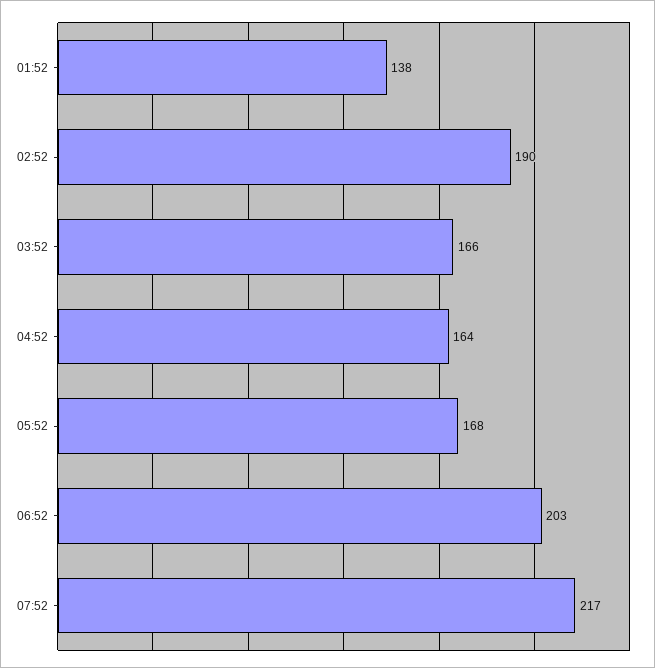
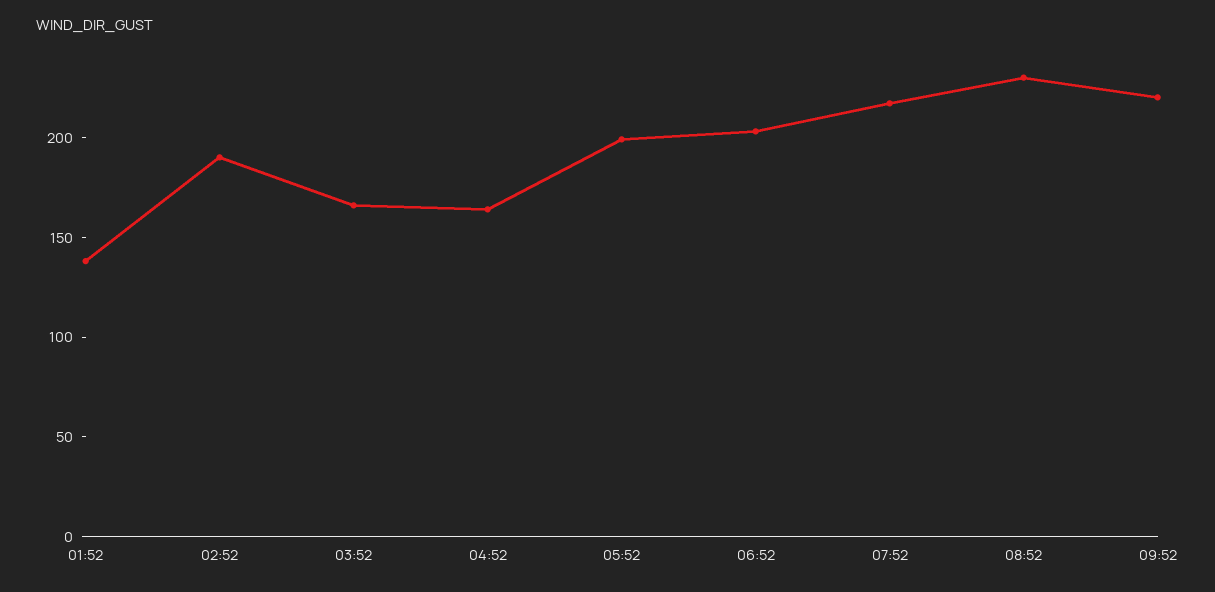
05:52: 168 -> 200
08:52: none -> 230
09:52: none -> 220

